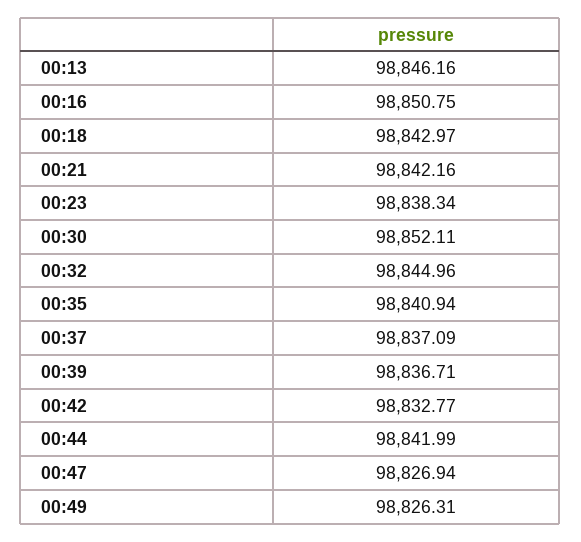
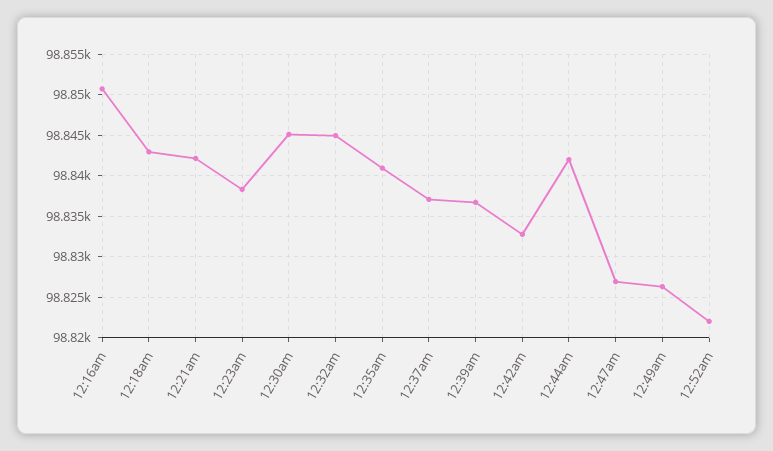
00:13: 98846.16 -> none
00:30: 98852.11 -> 98845
12:52am: none -> 98822

